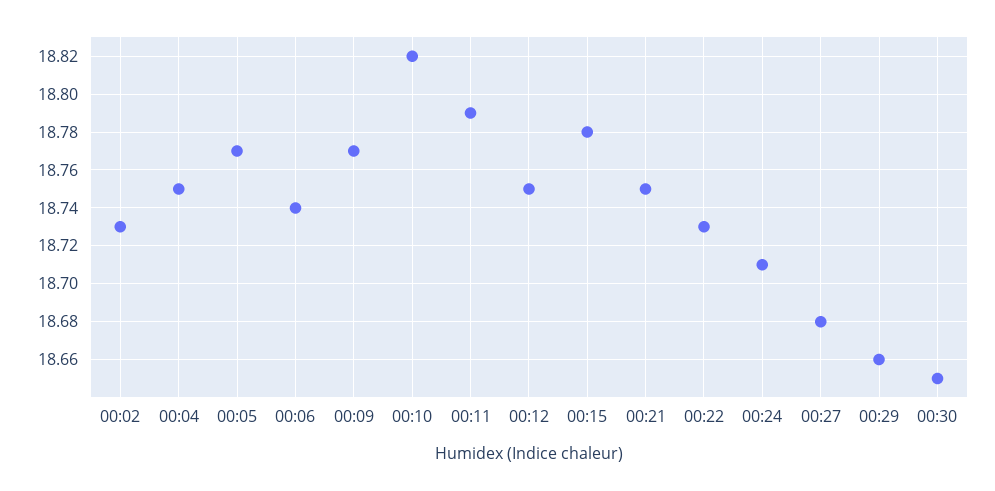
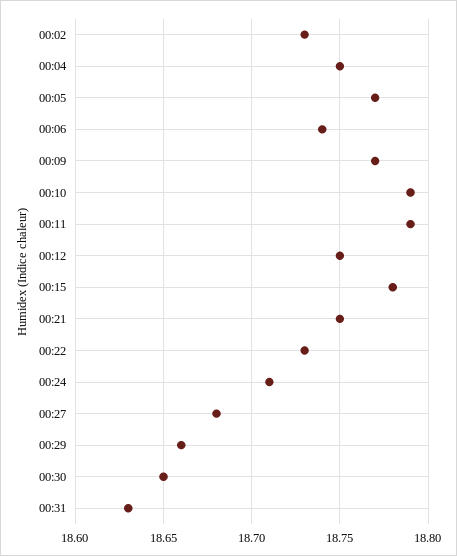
00:10: 18.82 -> 18.79
00:31: none -> 18.63

